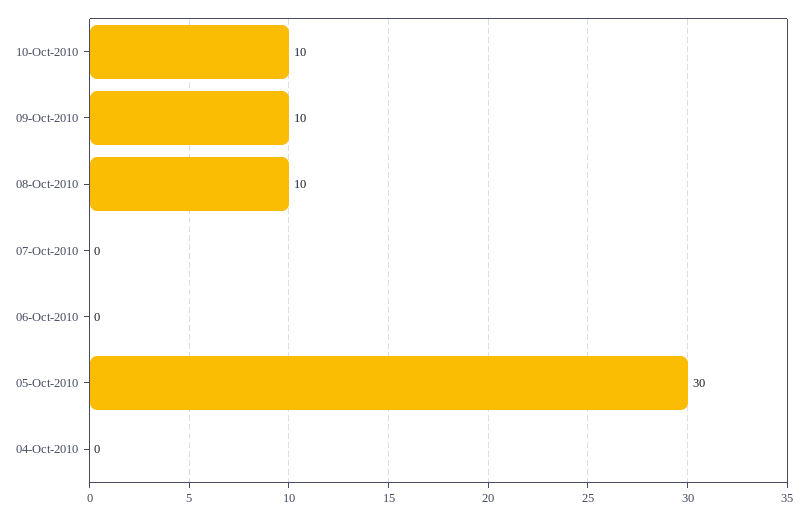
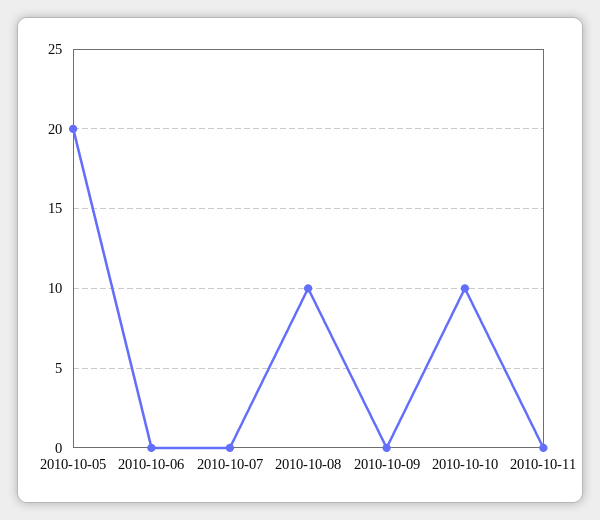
09-Oct-2010: 10 -> 0
05-Oct-2010: 30 -> 20
04-Oct-2010: 0 -> none
2010-10-11: none -> 0

